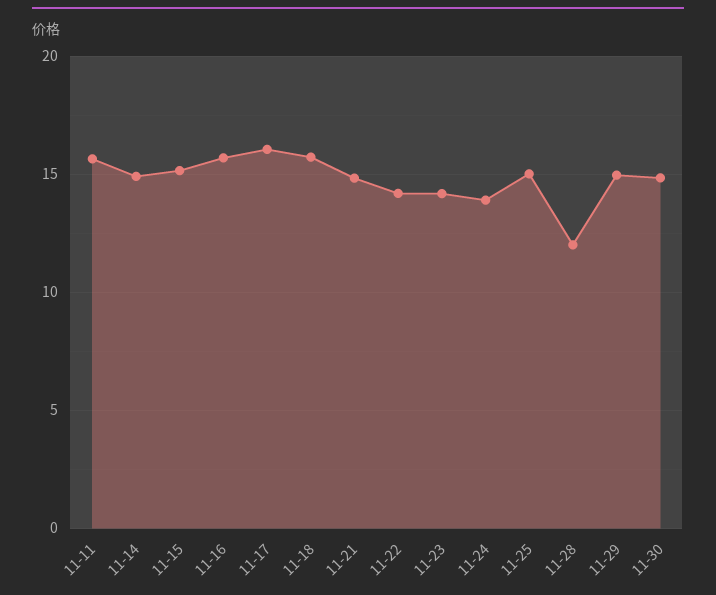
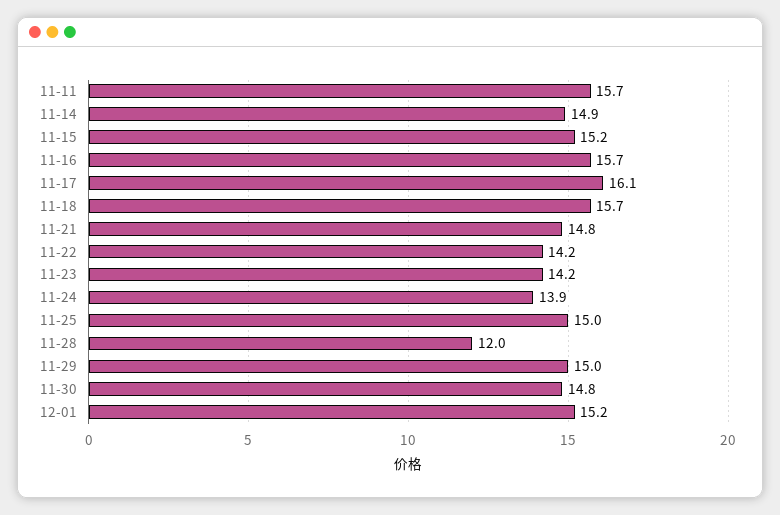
12-01: none -> 15.2

